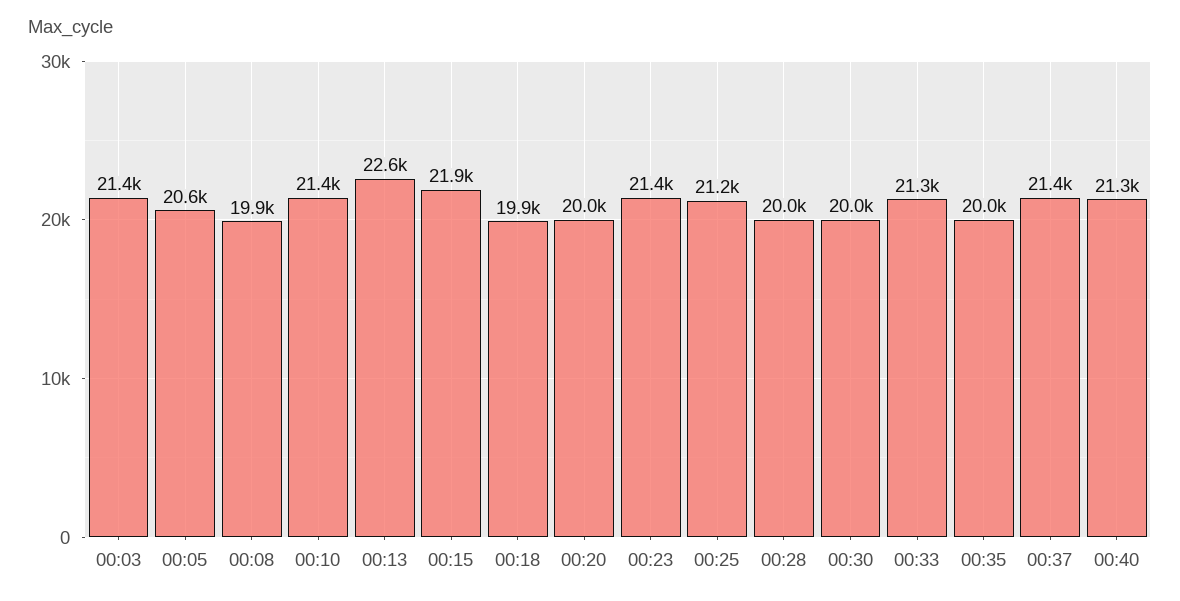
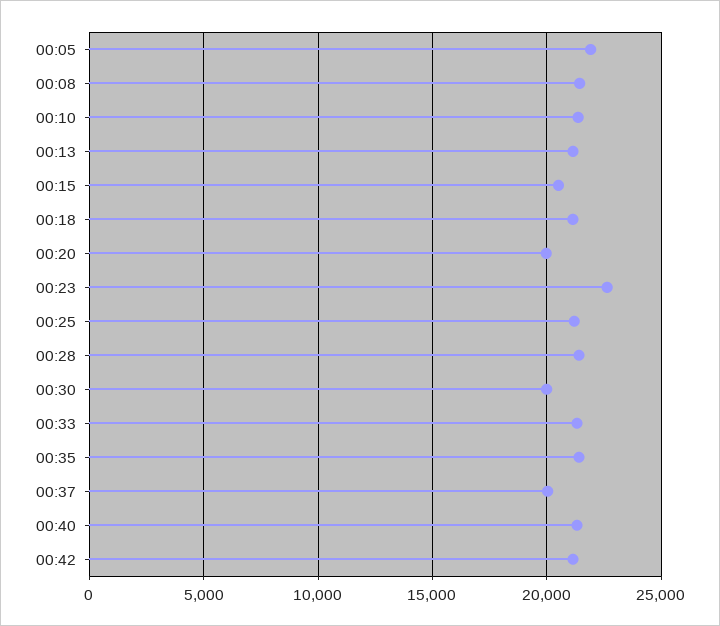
00:03: 21400 -> none
00:05: 20600 -> 22000
00:08: 19900 -> 21500
00:13: 22600 -> 21000
00:15: 21900 -> 20500
00:18: 19900 -> 21000
00:23: 21400 -> 22500
00:28: 20000 -> 21500
00:35: 20000 -> 21500
00:37: 21400 -> 20000
00:42: none -> 21000

